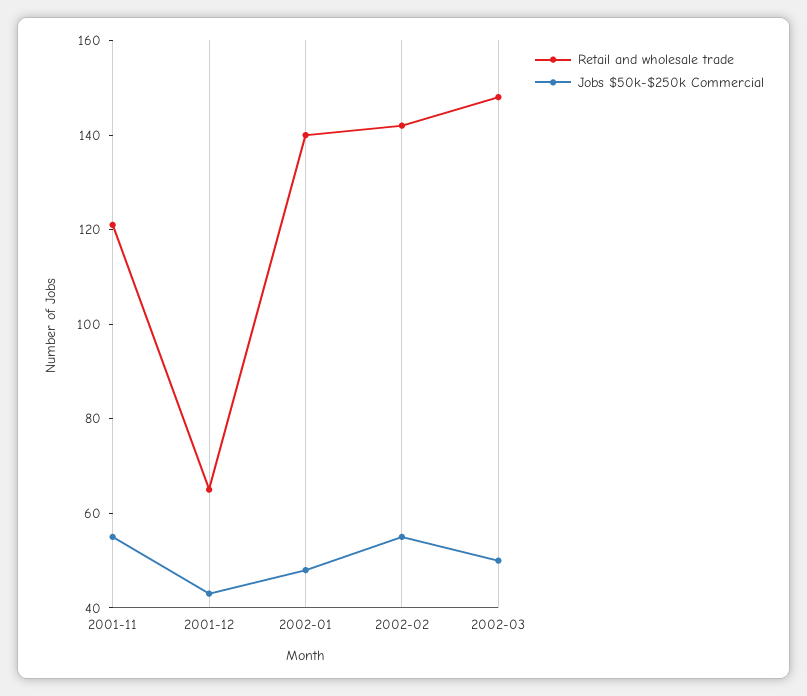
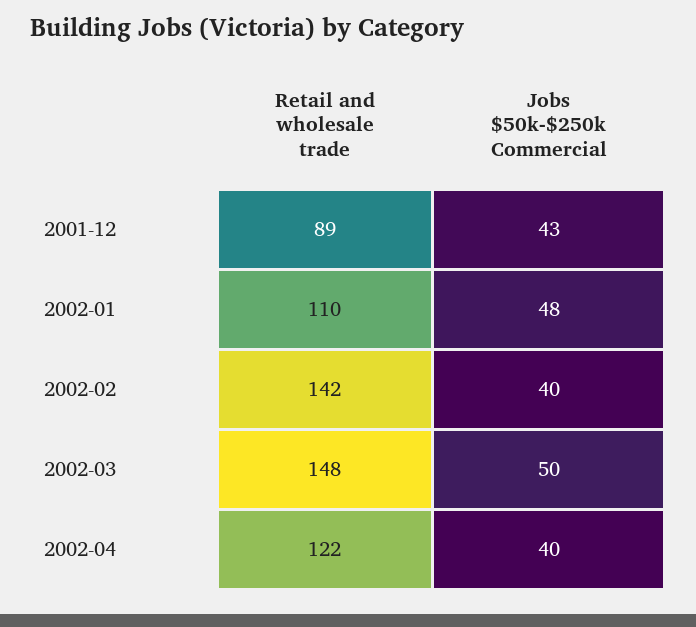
Retail and wholesale trade, 2001-11: 120 -> none
Jobs $50k-$250k Commercial, 2001-11: 55 -> none
Retail and wholesale trade, 2001-12: 65 -> 89
Retail and wholesale trade, 2002-01: 140 -> 110
Jobs $50k-$250k Commercial, 2002-02: 55 -> 40
Retail and wholesale trade, 2002-04: none -> 122
Jobs $50k-$250k Commercial, 2002-04: none -> 40

